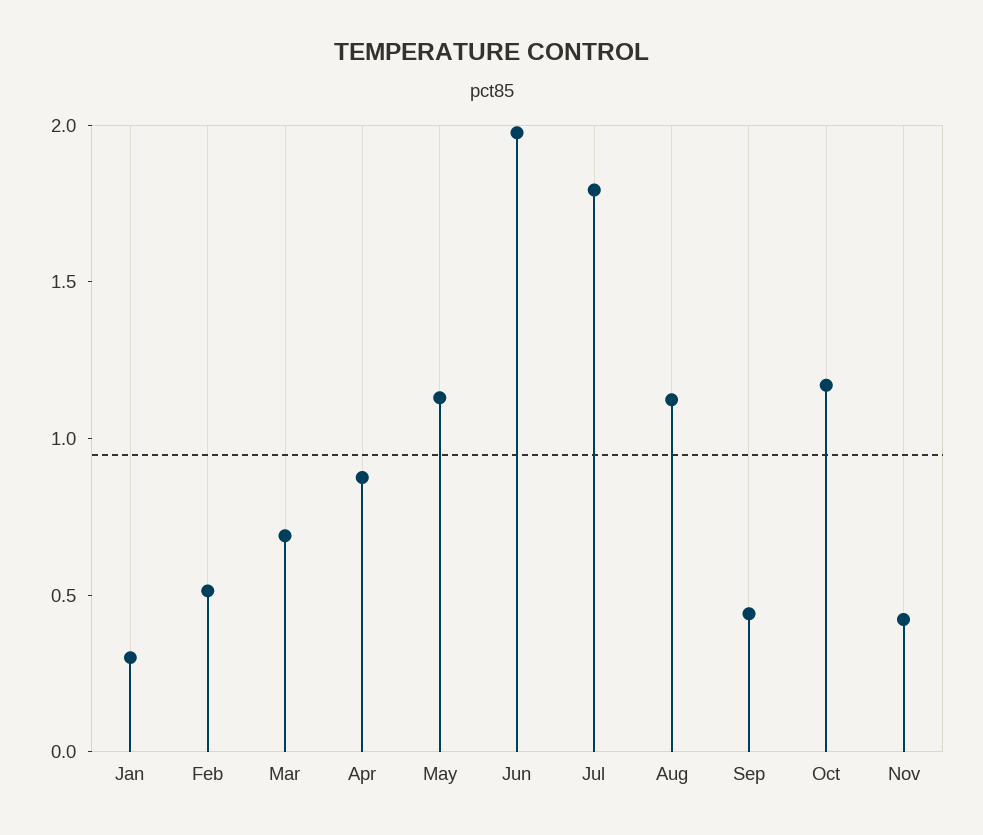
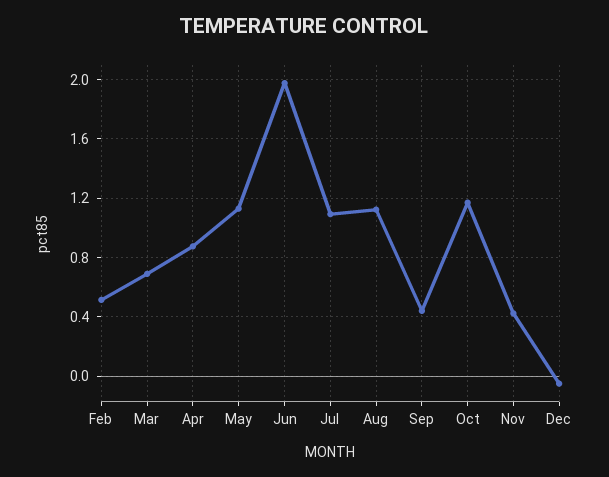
Jan: 0.3 -> none
Jul: 1.8 -> 1.1
Dec: none -> -0.05

